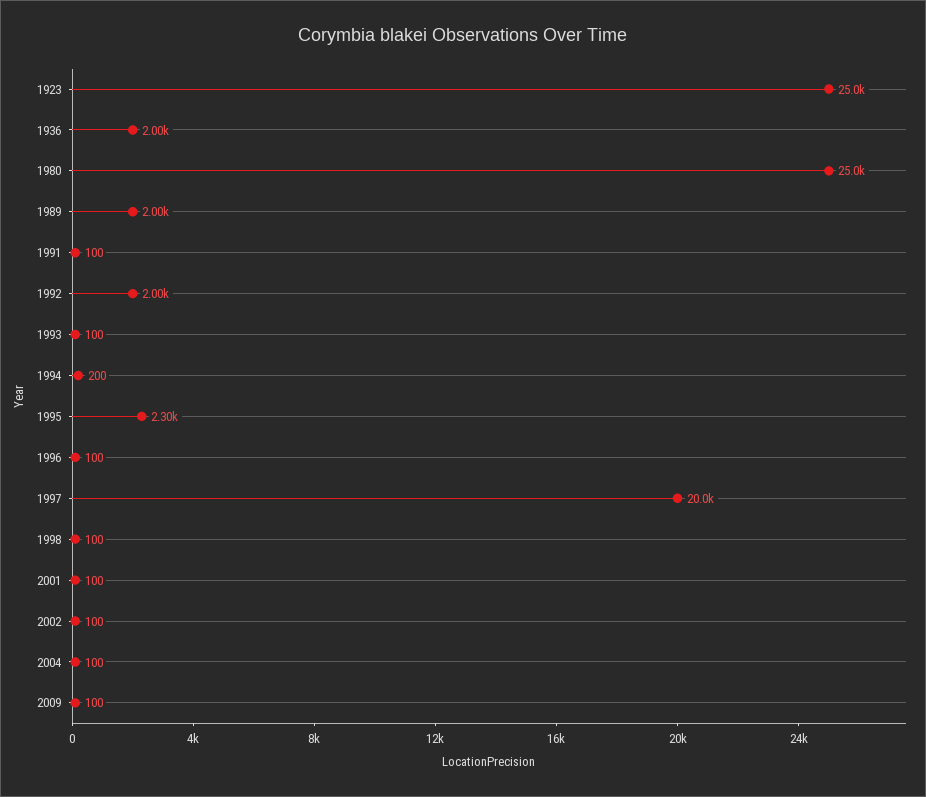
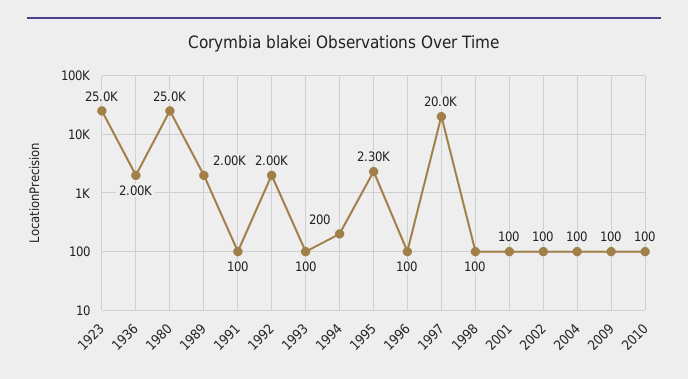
2010: none -> 100

